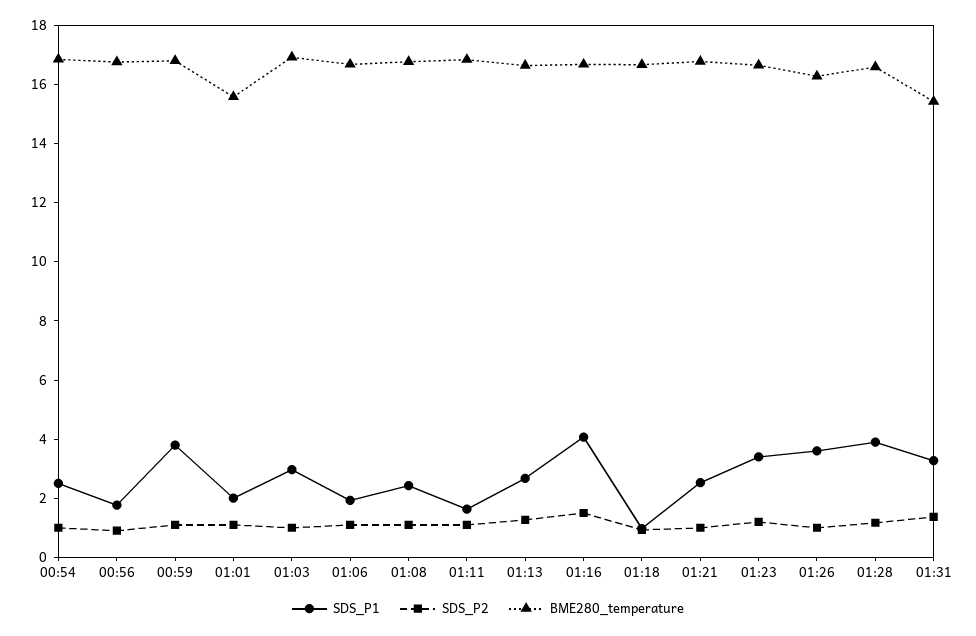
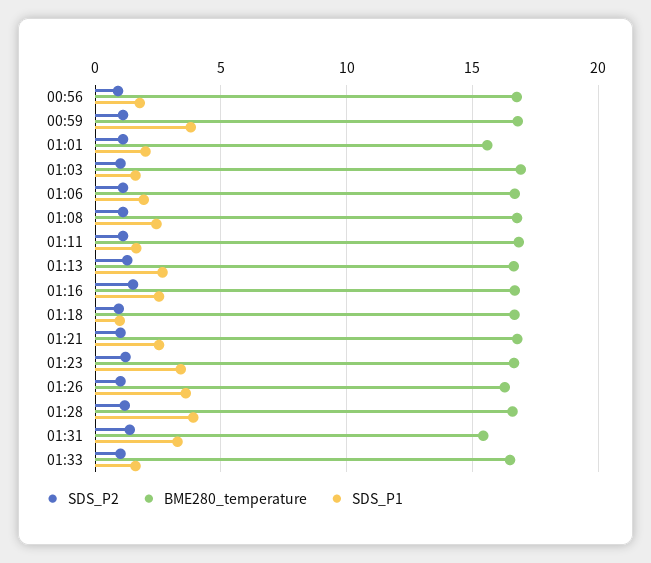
SDS_P1, 00:54: 2.5 -> none
SDS_P2, 00:54: 1 -> none
BME280_temperature, 00:54: 17 -> none
SDS_P1, 01:03: 3 -> 1.5
SDS_P1, 01:16: 4 -> 2.5
SDS_P2, 01:33: none -> 1
BME280_temperature, 01:33: none -> 16.5
SDS_P1, 01:33: none -> 1.5

